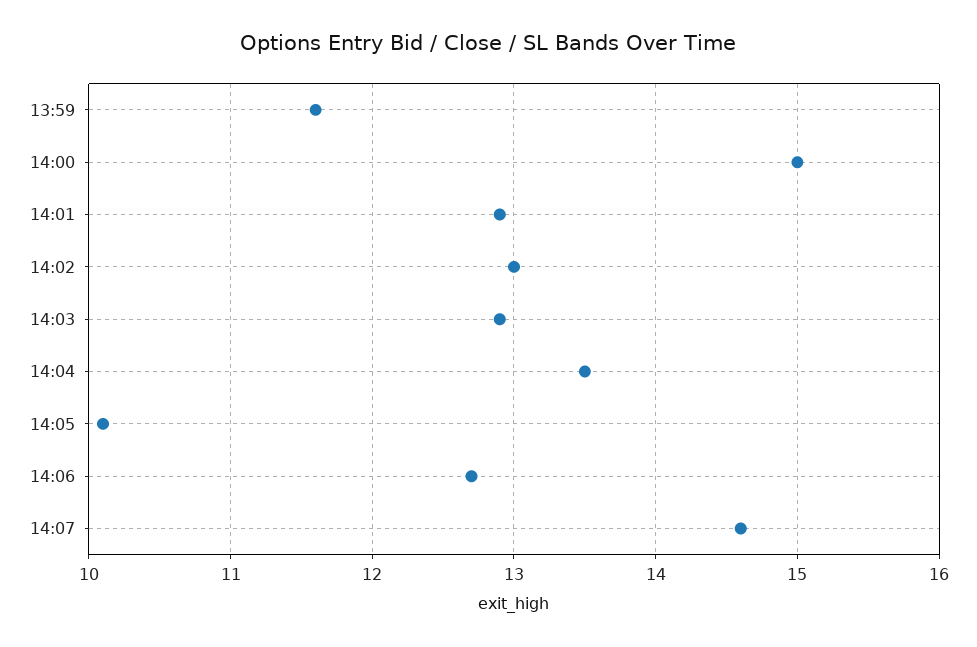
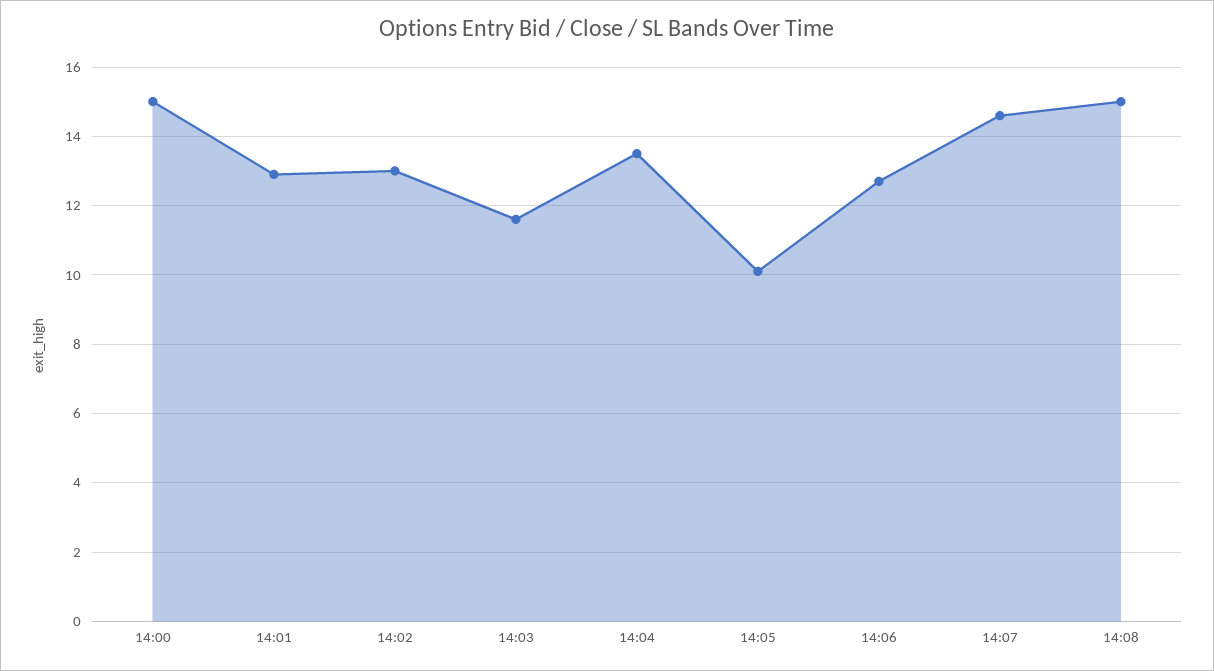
13:59: 11.6 -> none
14:03: 12.9 -> 11.5
14:08: none -> 15

